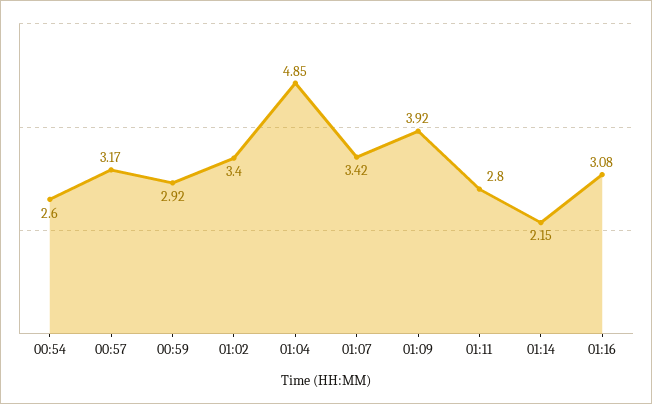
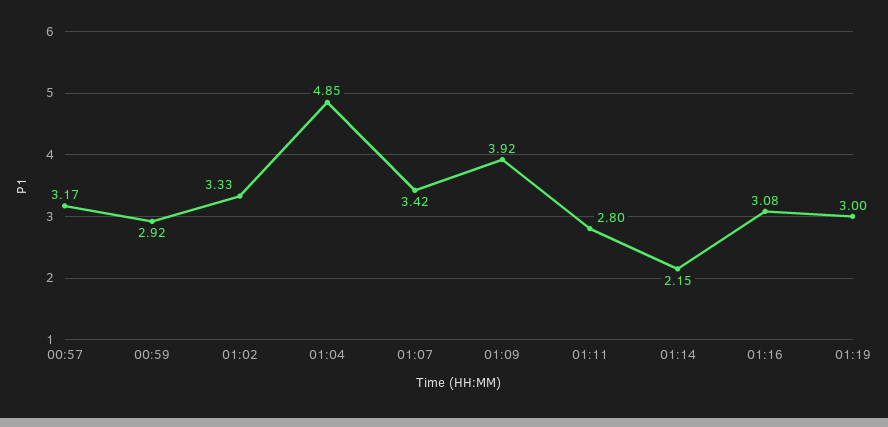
00:54: 2.6 -> none
01:02: 3.4 -> 3.33
01:19: none -> 3

